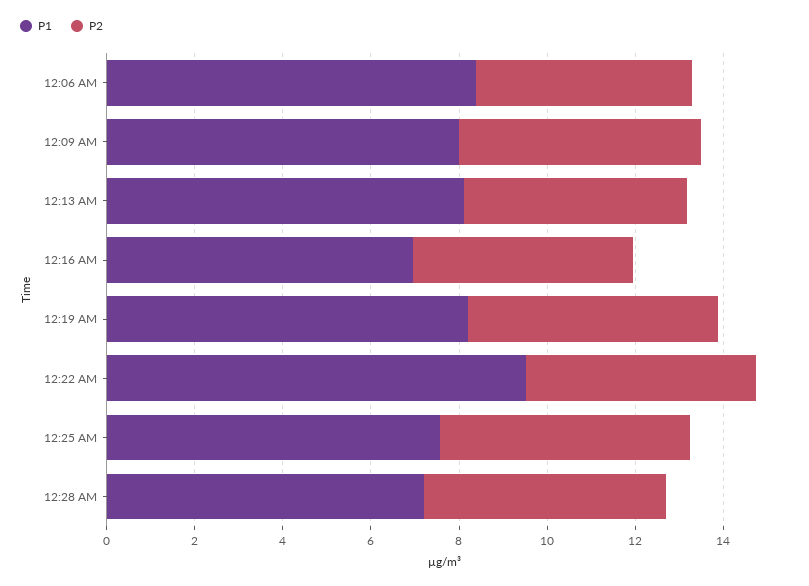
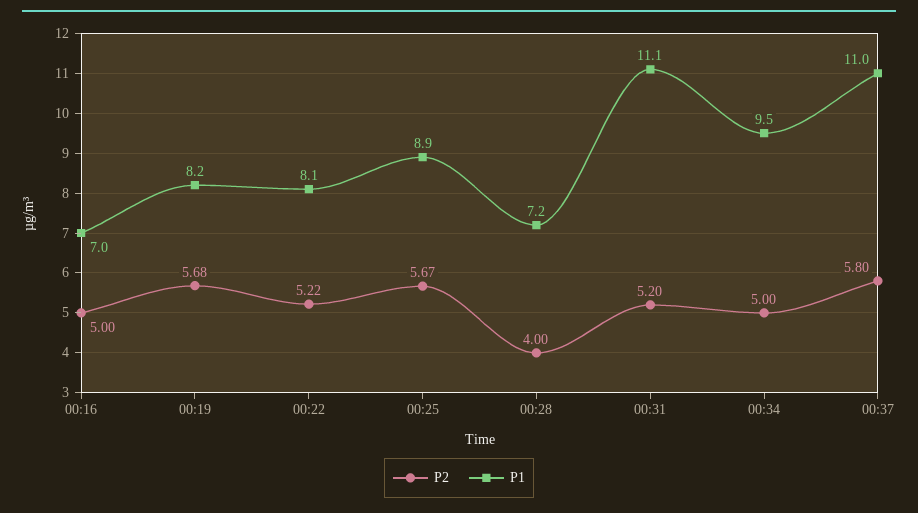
P1, 12:06 AM: 8.5 -> none
P2, 12:06 AM: 5 -> none
P1, 12:09 AM: 8 -> none
P2, 12:09 AM: 5.5 -> none
P1, 12:13 AM: 8 -> none
P2, 12:13 AM: 5 -> none
P1, 12:22 AM: 9.5 -> 8.1
P1, 12:25 AM: 7.5 -> 8.9
P2, 12:28 AM: 5.5 -> 4
P2, 00:31: none -> 5.2
P1, 00:31: none -> 11.1
P2, 00:34: none -> 5
P1, 00:34: none -> 9.5
P2, 00:37: none -> 5.8
P1, 00:37: none -> 11

